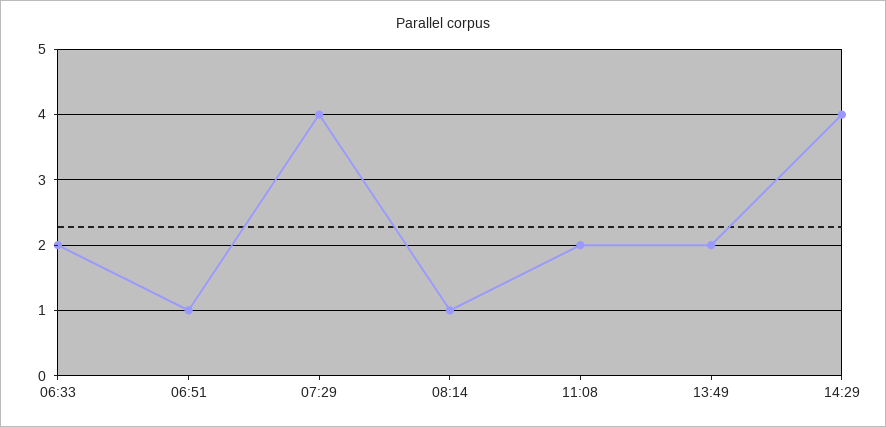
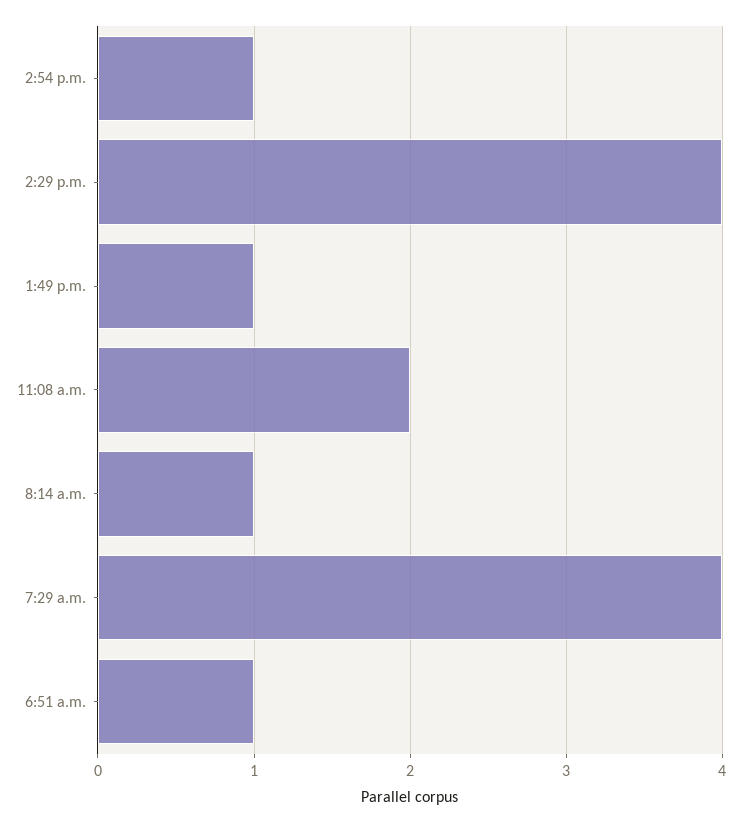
06:33: 2 -> none
13:49: 2 -> 1
2:54 p.m.: none -> 1

